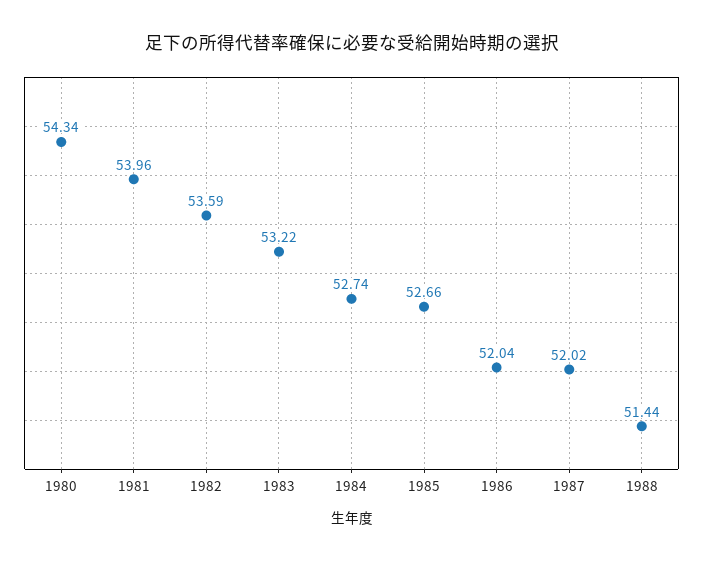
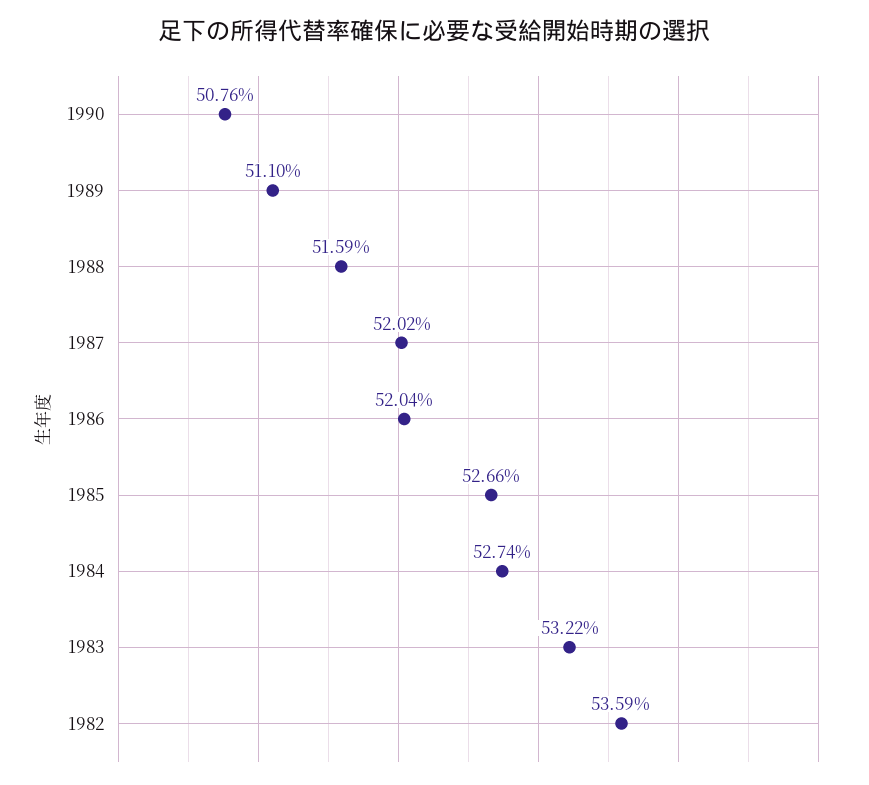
1980: 54.34 -> none
1981: 53.96 -> none
1988: 51.44 -> 51.59
1990: none -> 50.76
1989: none -> 51.1

